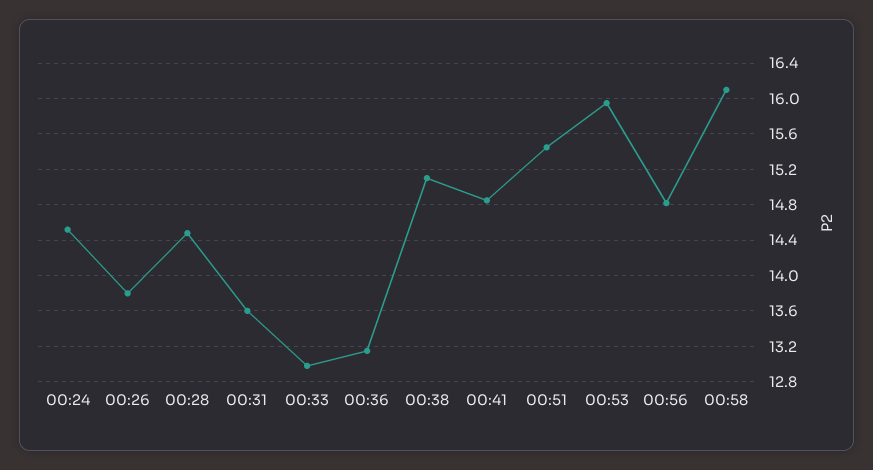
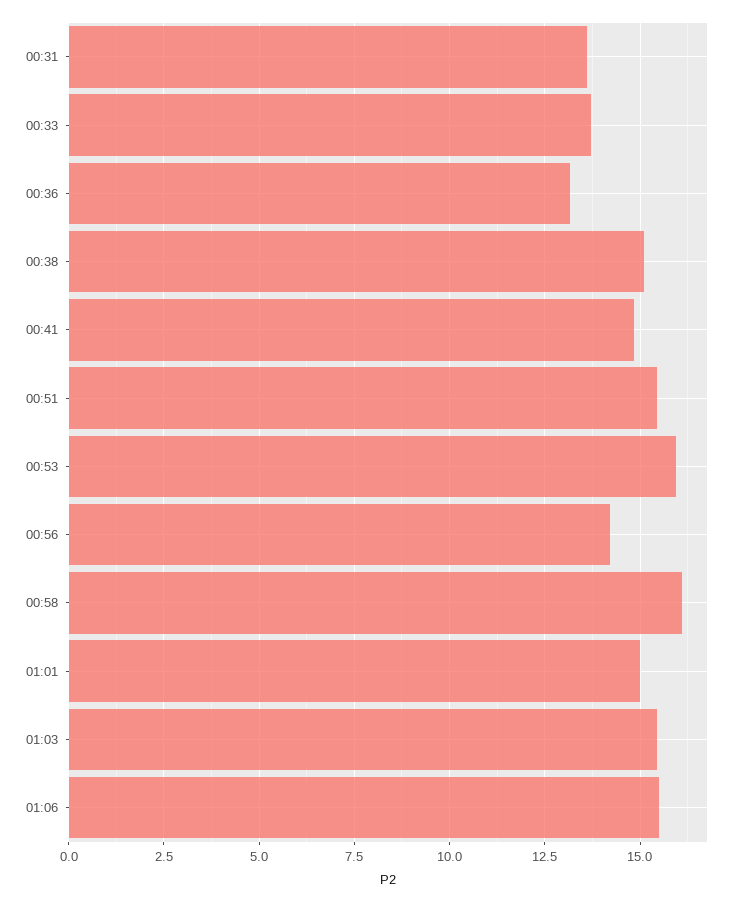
00:24: 14.5 -> none
00:26: 13.8 -> none
00:28: 14.5 -> none
00:33: 13 -> 13.75
00:56: 14.8 -> 14.25
01:01: none -> 15
01:03: none -> 15.5
01:06: none -> 15.5

